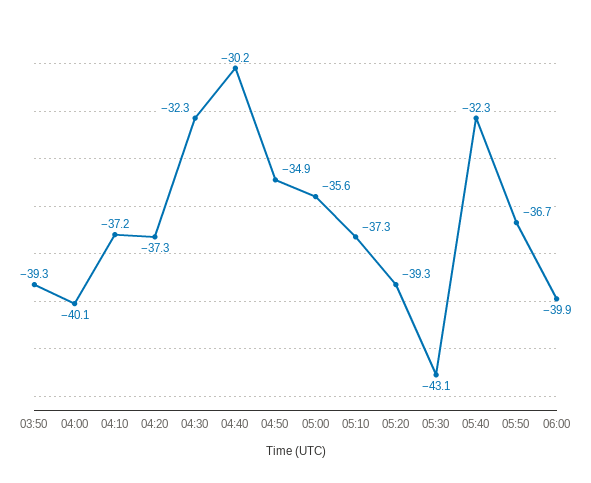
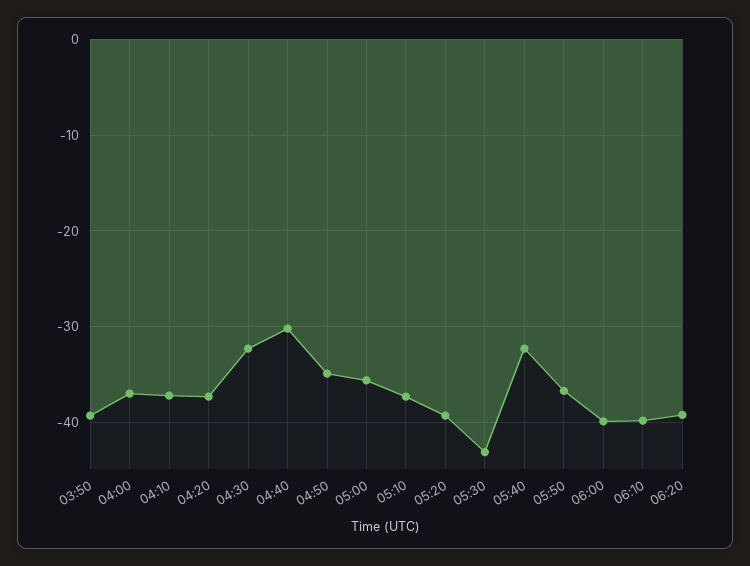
04:00: -40.1 -> -37
06:10: none -> -40
06:20: none -> -39

